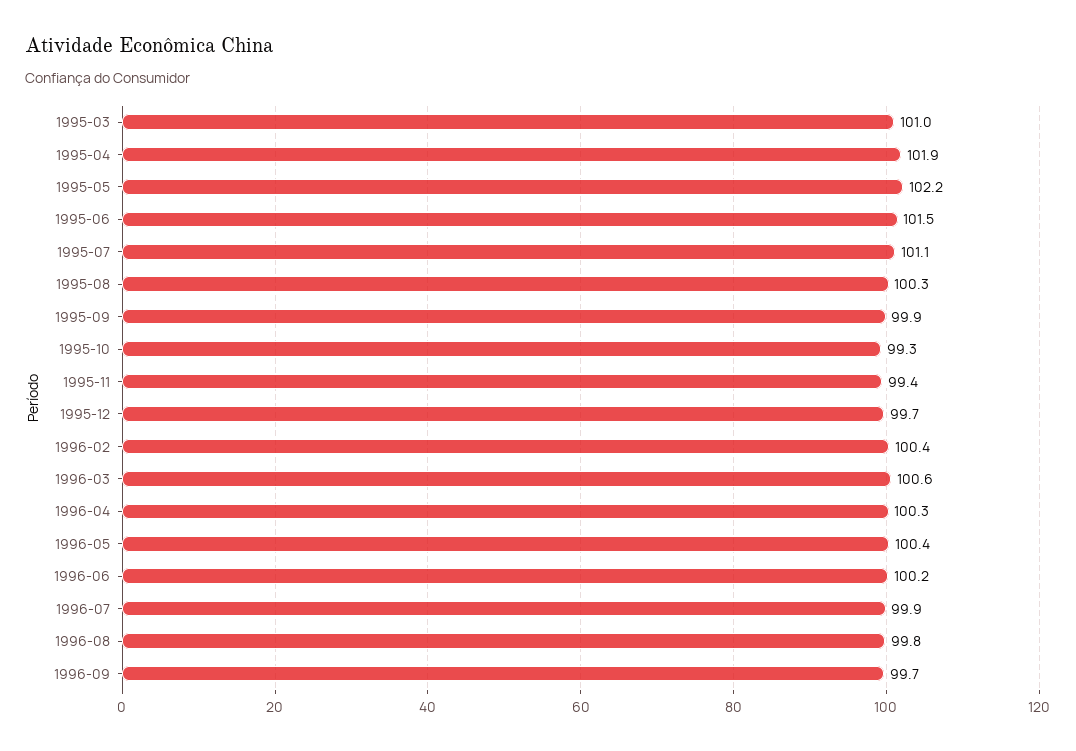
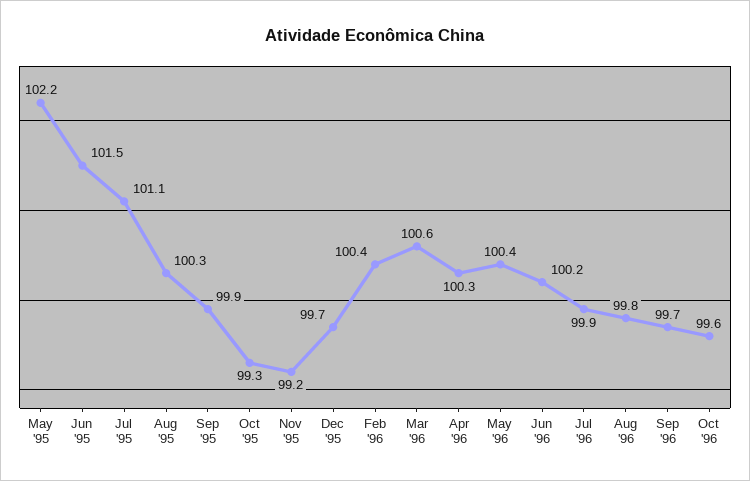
1995-03: 101 -> none
1995-04: 101.9 -> none
1995-11: 99.4 -> 99.2
Oct '96: none -> 99.6

